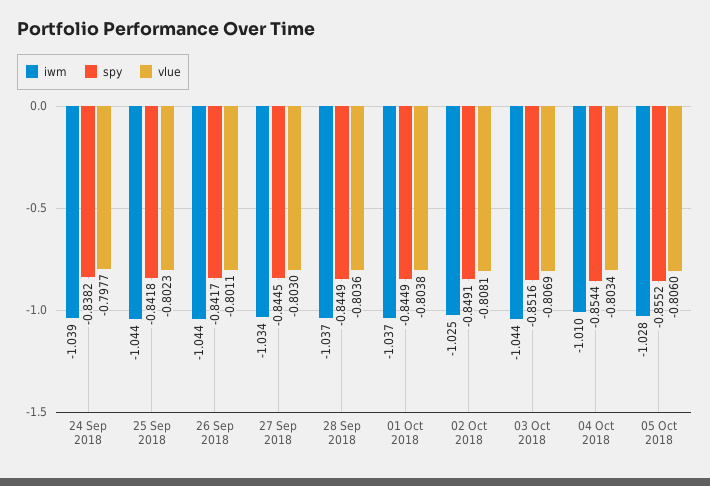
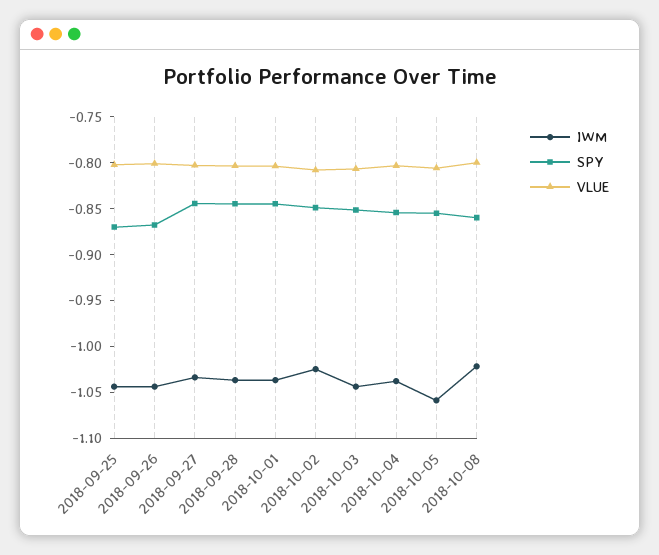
iwm, 24 Sep 2018: -1.039 -> none
spy, 24 Sep 2018: -0.8382 -> none
vlue, 24 Sep 2018: -0.7977 -> none
spy, 25 Sep 2018: -0.8418 -> -0.87
spy, 26 Sep 2018: -0.8417 -> -0.87
iwm, 04 Oct 2018: -1.01 -> -1.04
iwm, 05 Oct 2018: -1.028 -> -1.06
iwm, 2018-10-08: none -> -1.02
spy, 2018-10-08: none -> -0.86
vlue, 2018-10-08: none -> -0.8

